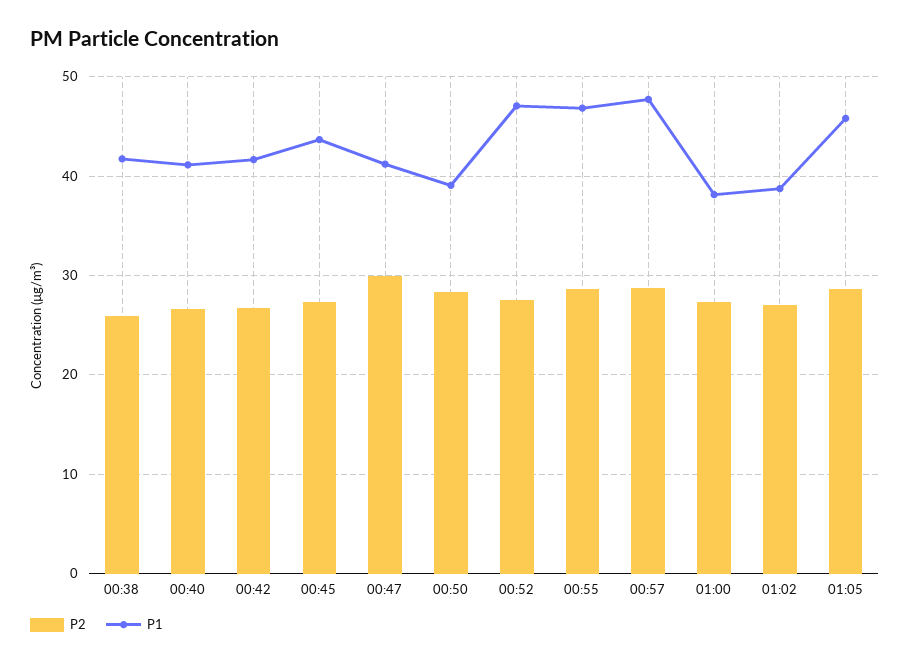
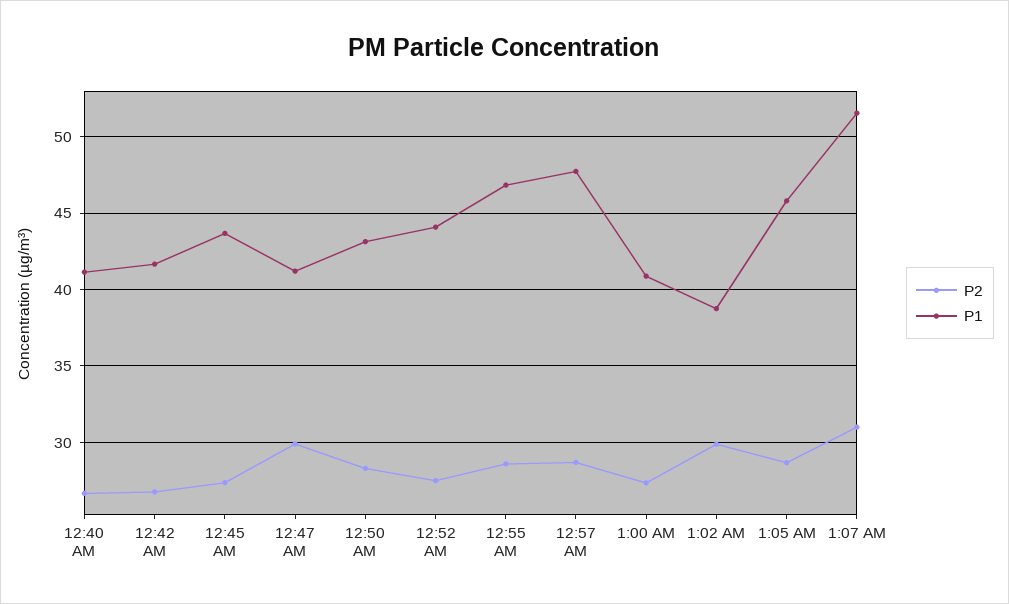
P2, 00:38: 26 -> none
P1, 00:38: 42 -> none
P1, 00:50: 39 -> 43
P1, 00:52: 47 -> 44
P1, 01:00: 38 -> 41
P2, 01:02: 27 -> 30
P2, 1:07 AM: none -> 31
P1, 1:07 AM: none -> 51.5

